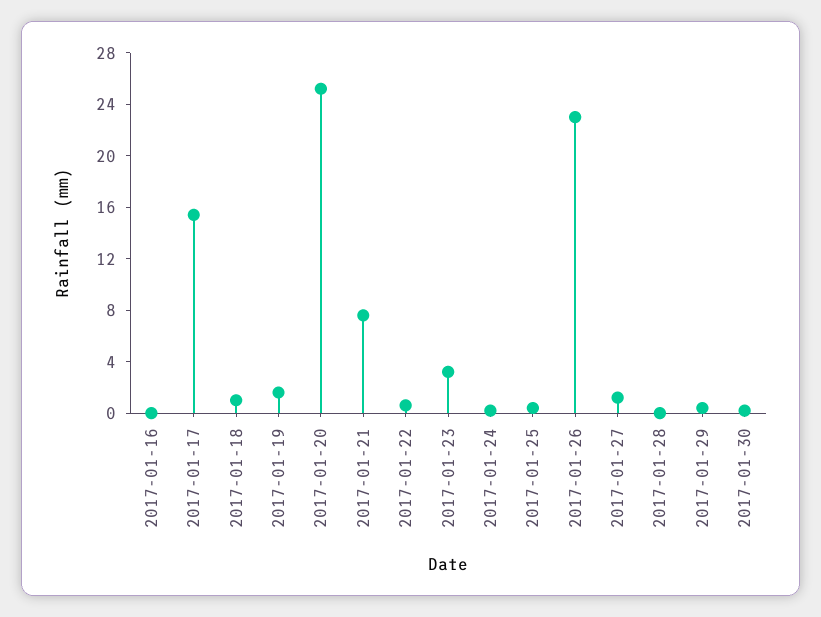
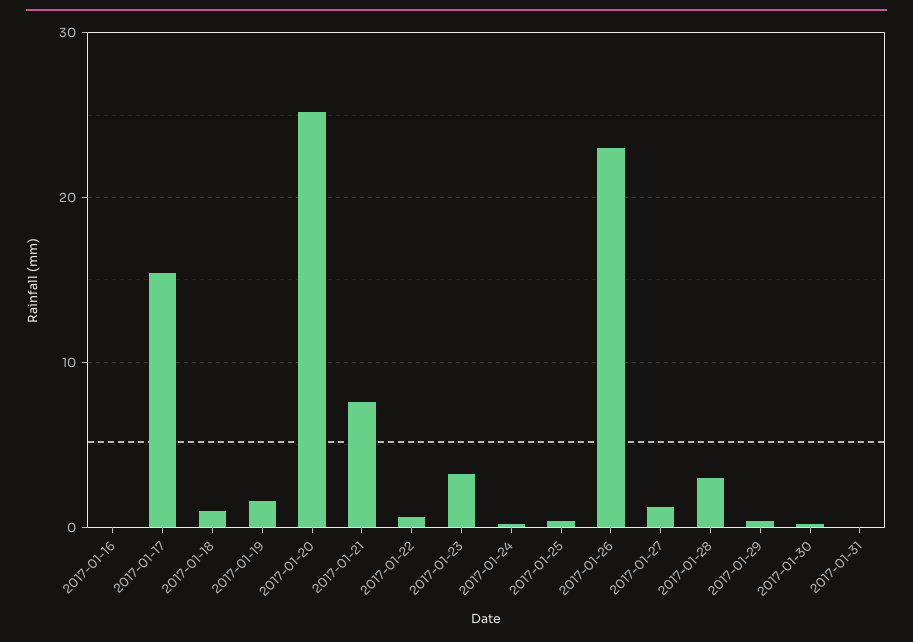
2017-01-28: 0 -> 3
2017-01-31: none -> 0

